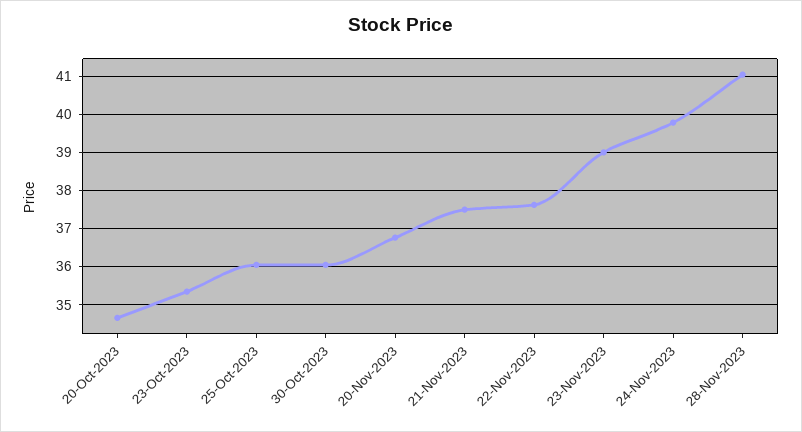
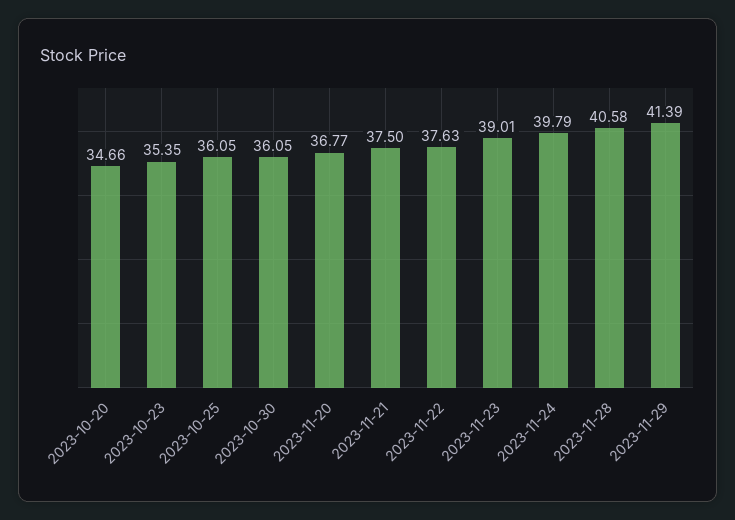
28-Nov-2023: 41 -> 40.58
2023-11-29: none -> 41.39

